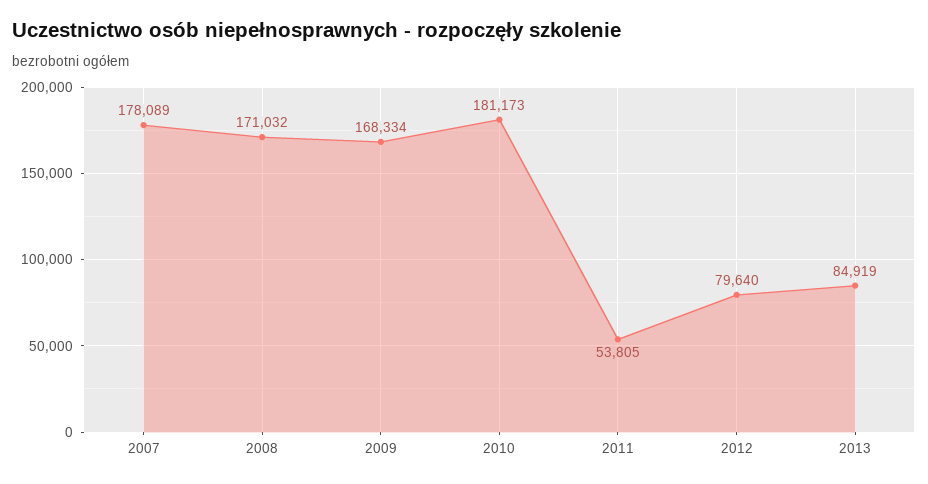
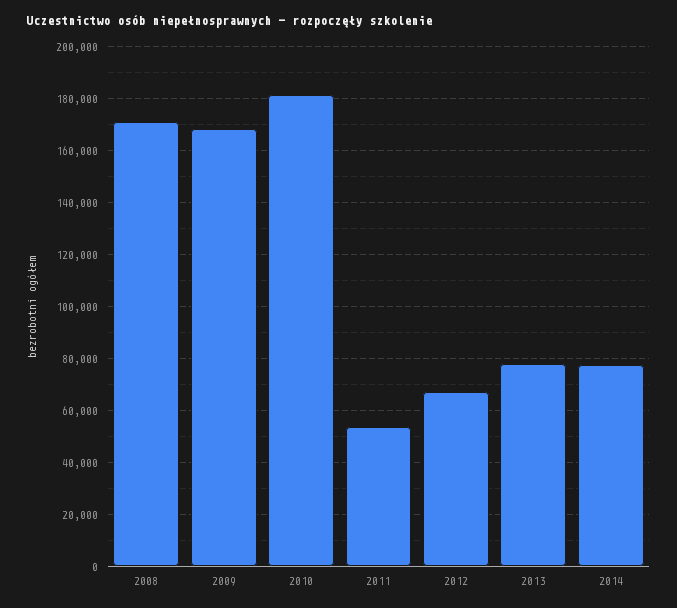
2007: 178089 -> none
2012: 79640 -> 67500
2013: 84919 -> 77500
2014: none -> 77500

